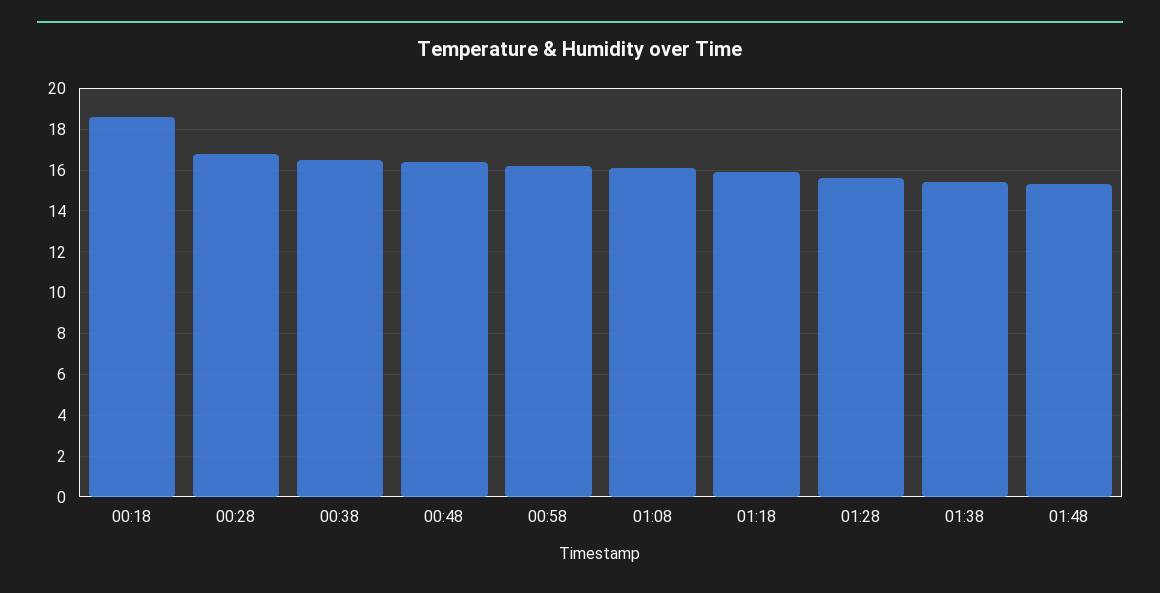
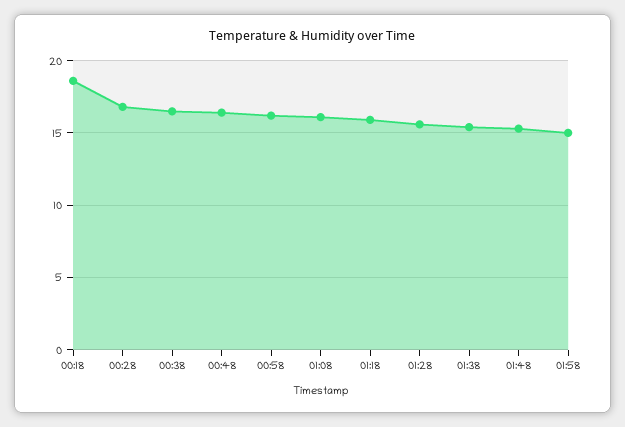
01:58: none -> 15

